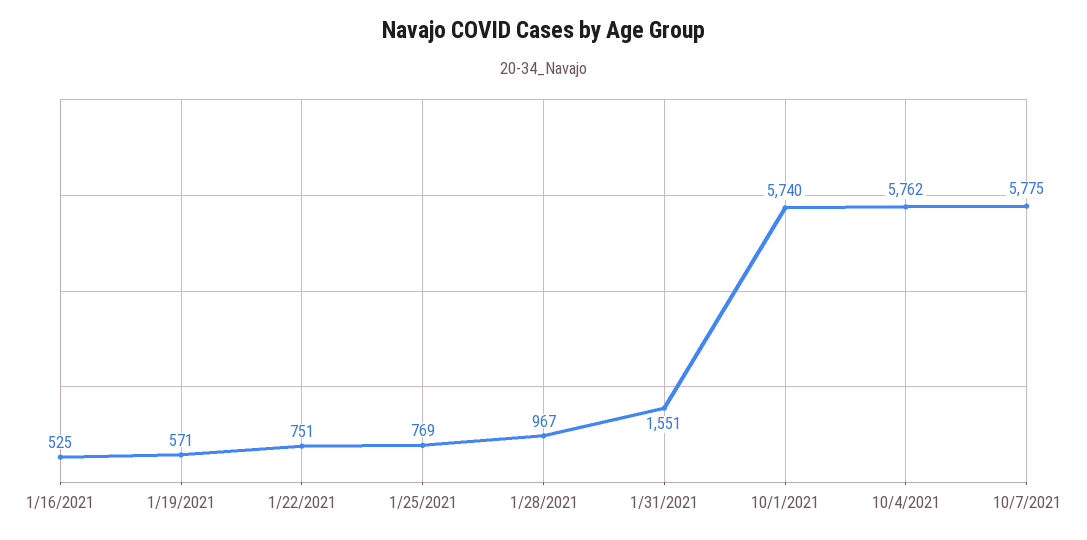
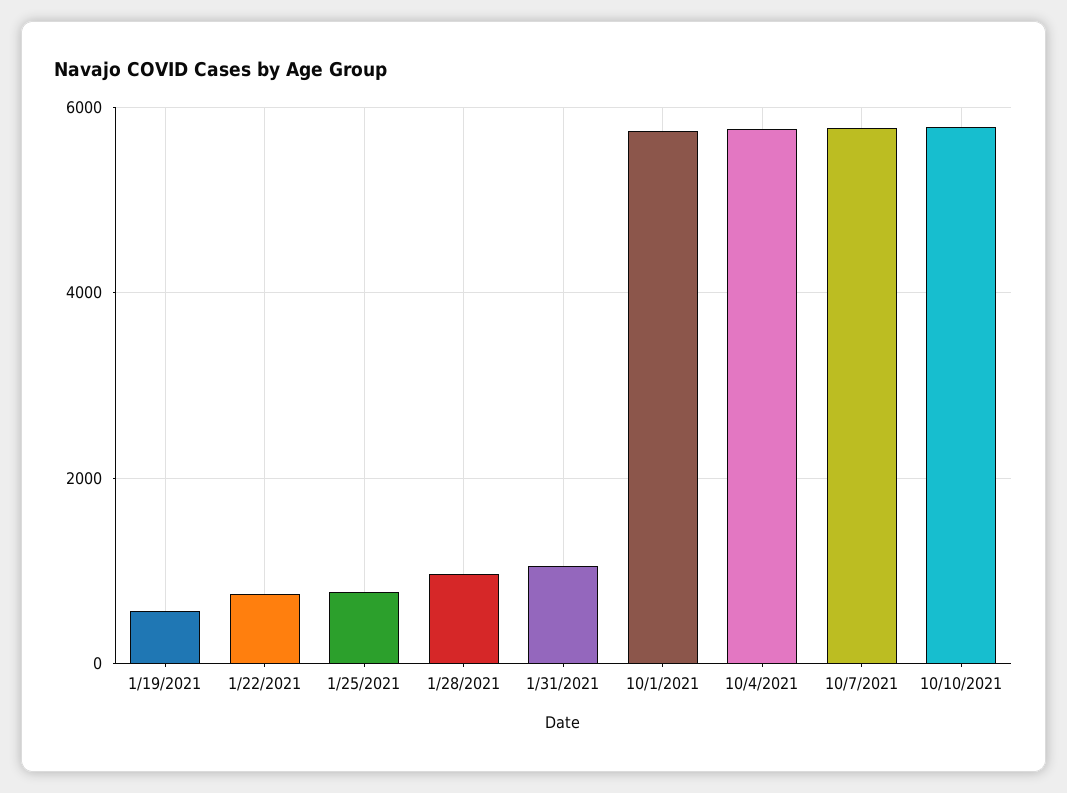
1/16/2021: 525 -> none
1/31/2021: 1551 -> 1000
10/10/2021: none -> 5800

